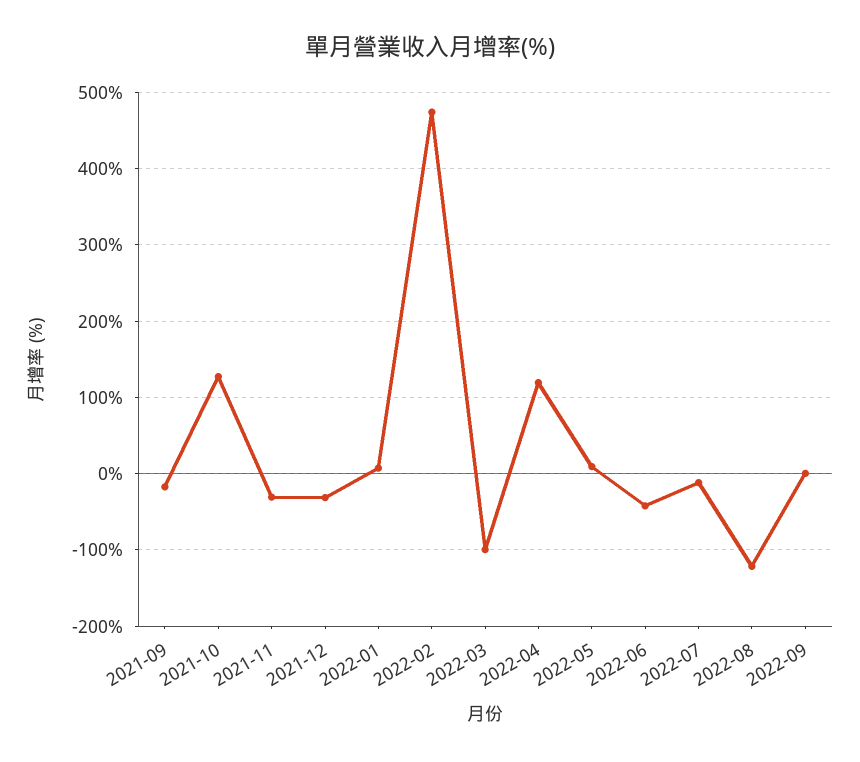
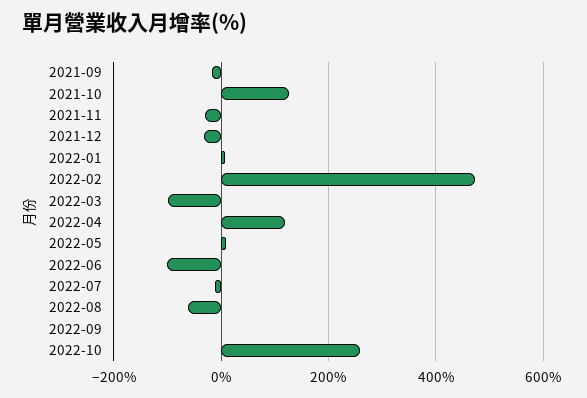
2022-06: -40 -> -100
2022-08: -120 -> -60
2022-10: none -> 260

